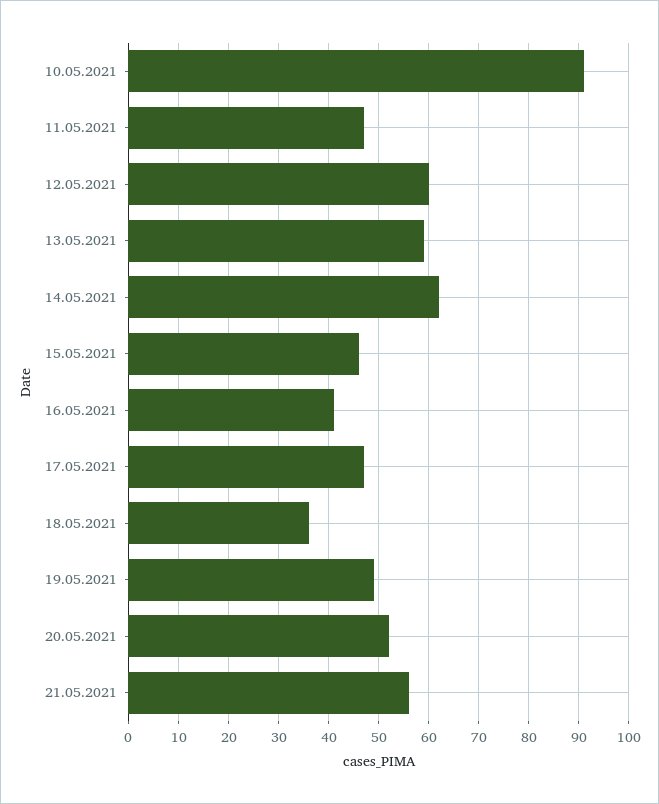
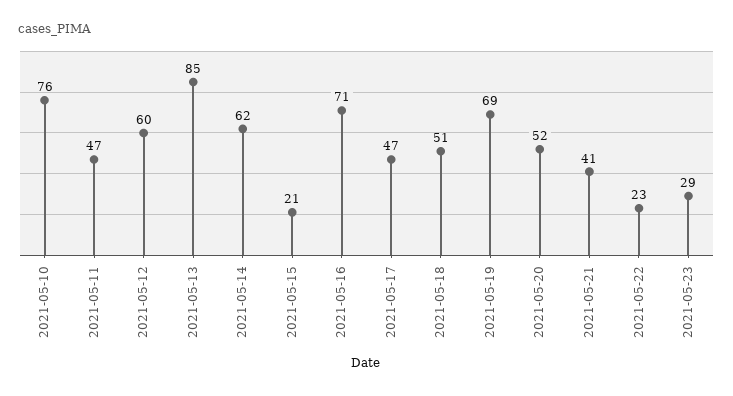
10.05.2021: 90 -> 76
13.05.2021: 60 -> 85
15.05.2021: 45 -> 21
16.05.2021: 40 -> 71
18.05.2021: 35 -> 51
19.05.2021: 50 -> 69
21.05.2021: 55 -> 41
2021-05-22: none -> 23
2021-05-23: none -> 29

